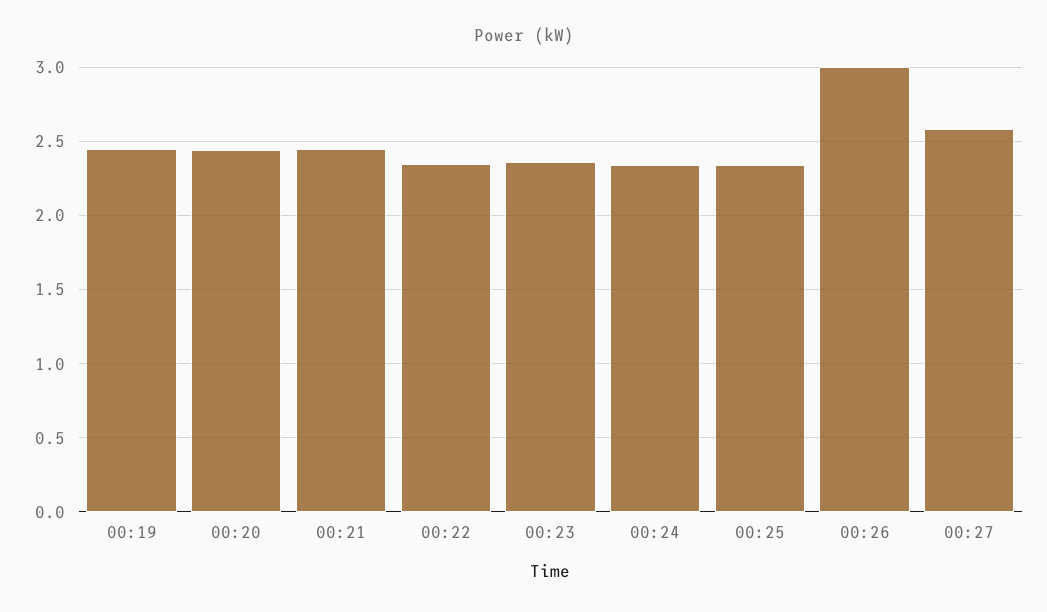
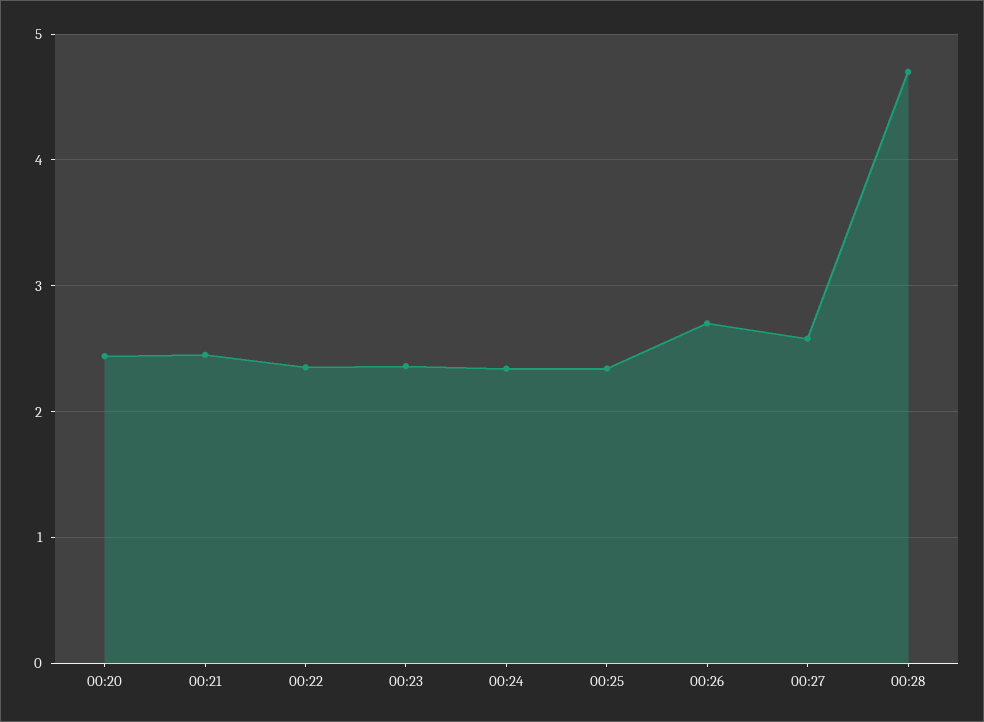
00:19: 2.45 -> none
00:26: 3 -> 2.7
00:28: none -> 4.7

